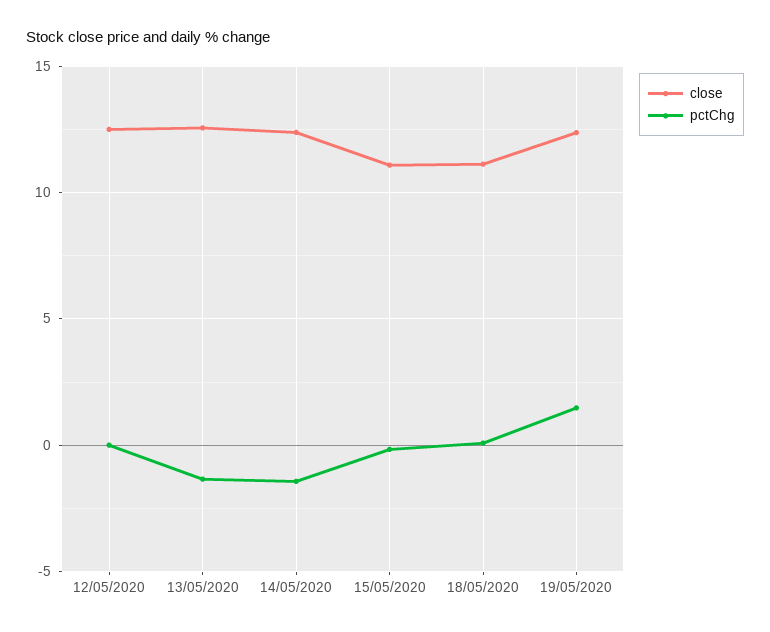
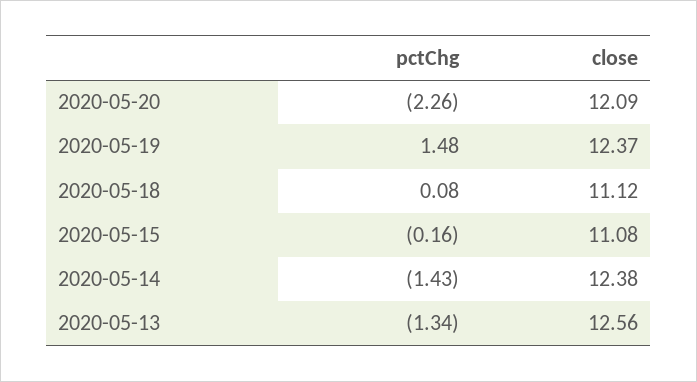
close, 12/05/2020: 12.5 -> none
pctChg, 12/05/2020: 0 -> none
pctChg, 2020-05-20: none -> -2.26
close, 2020-05-20: none -> 12.09

